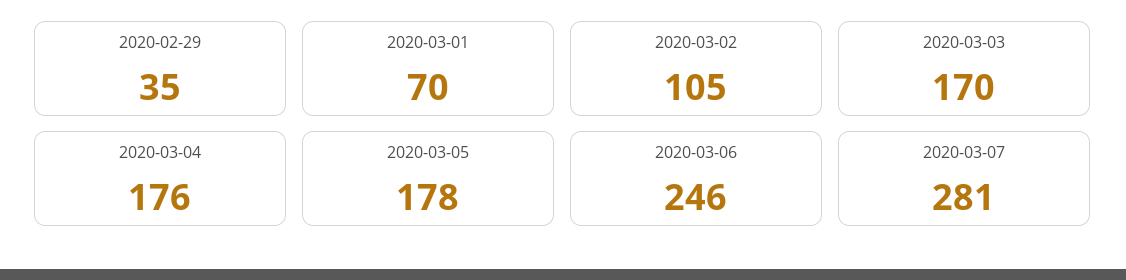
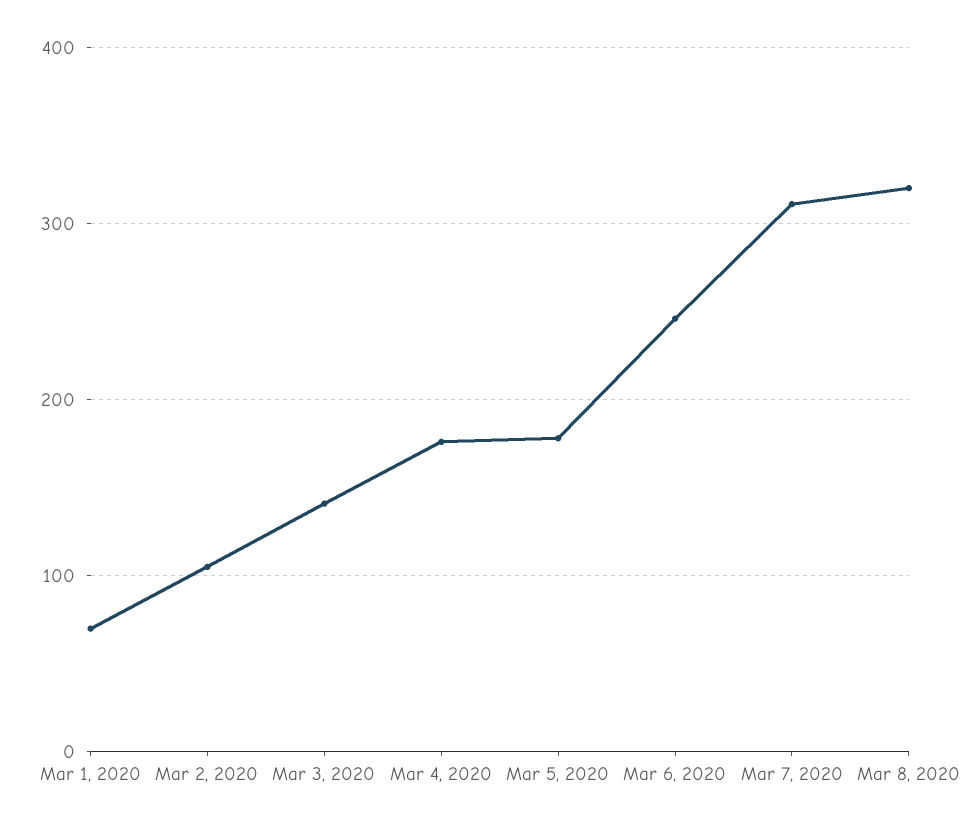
2020-02-29: 35 -> none
2020-03-03: 170 -> 140
2020-03-07: 281 -> 310
Mar 8, 2020: none -> 320

